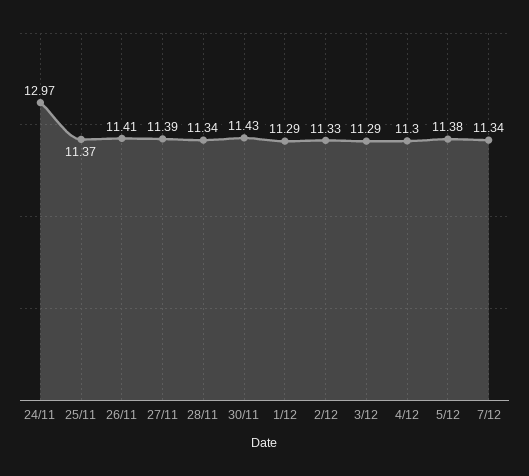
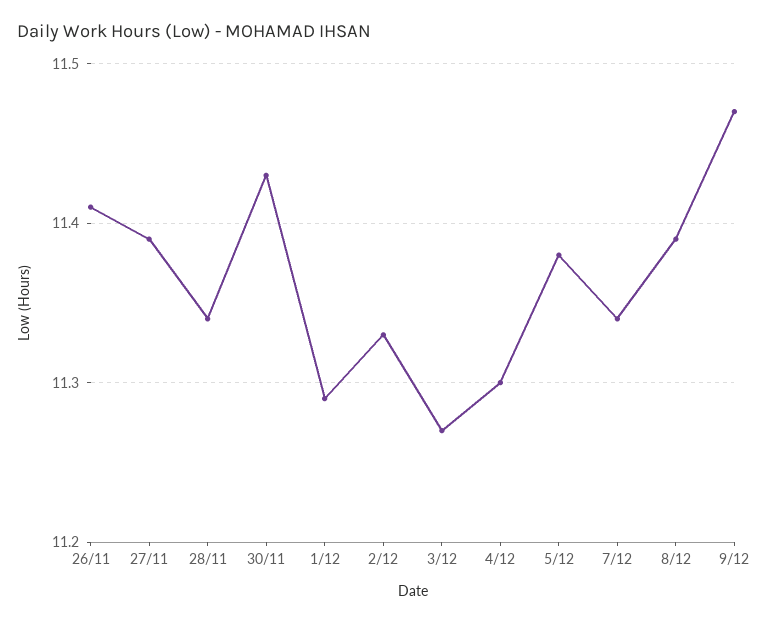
24/11: 12.97 -> none
25/11: 11.37 -> none
3/12: 11.29 -> 11.27
8/12: none -> 11.39
9/12: none -> 11.47

